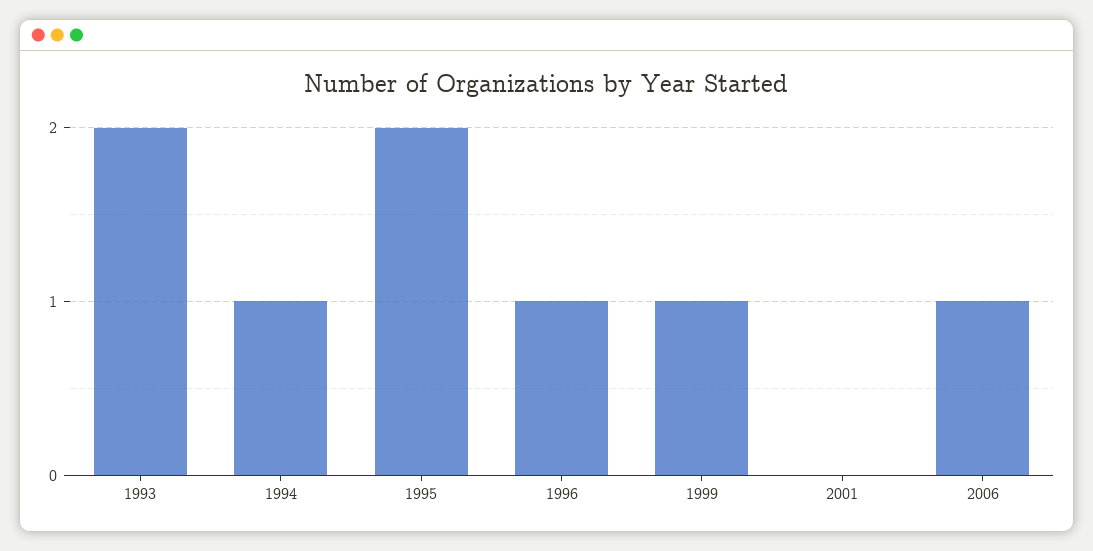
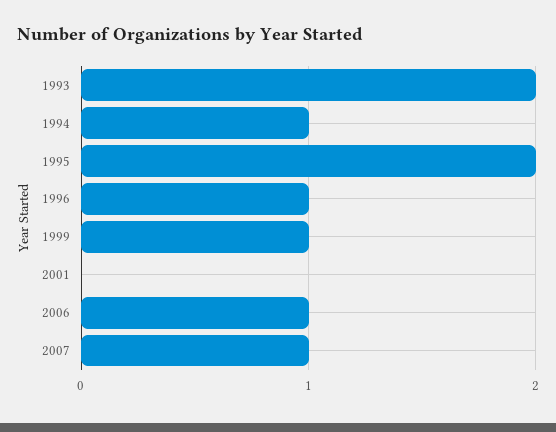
2007: none -> 1

